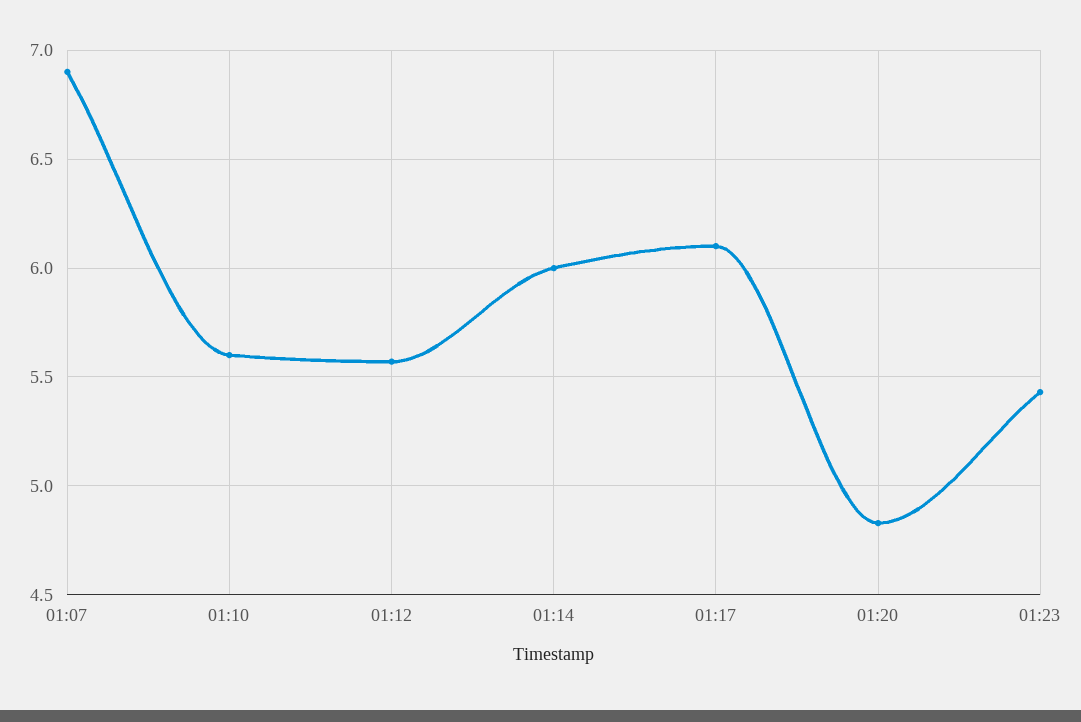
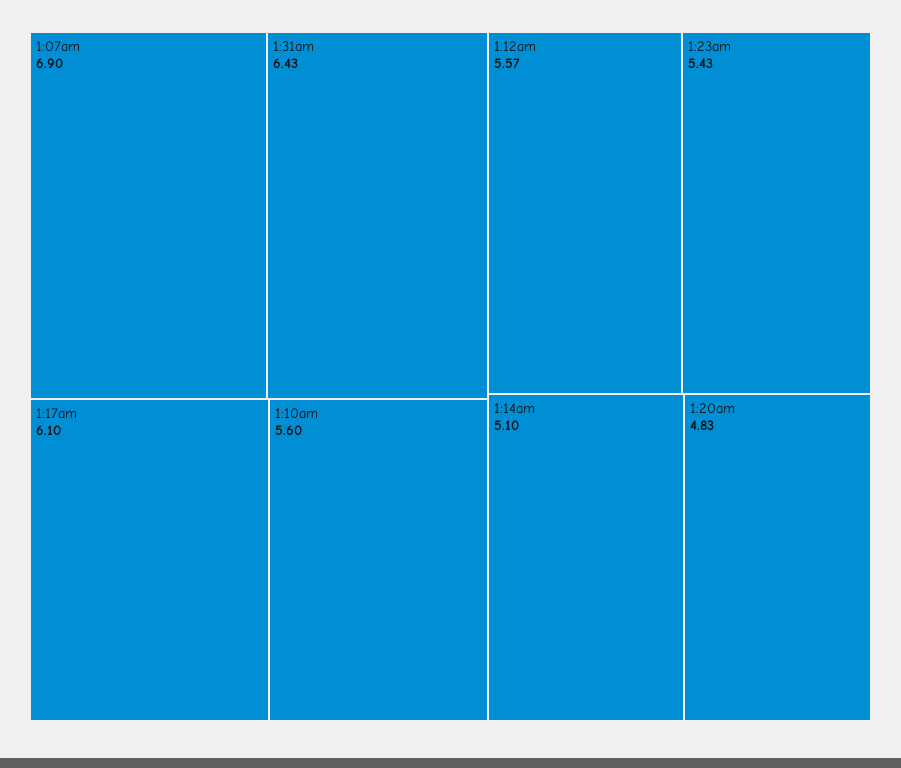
01:14: 6 -> 5.1
1:31am: none -> 6.43

